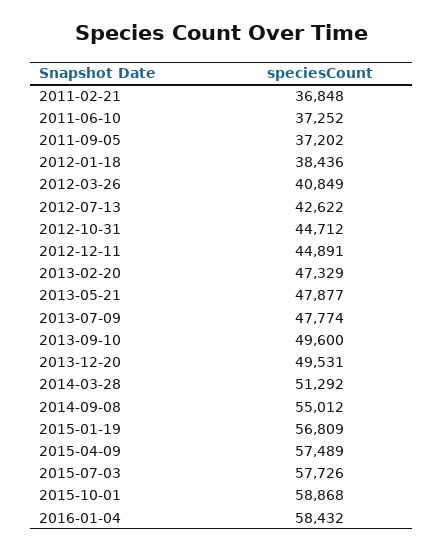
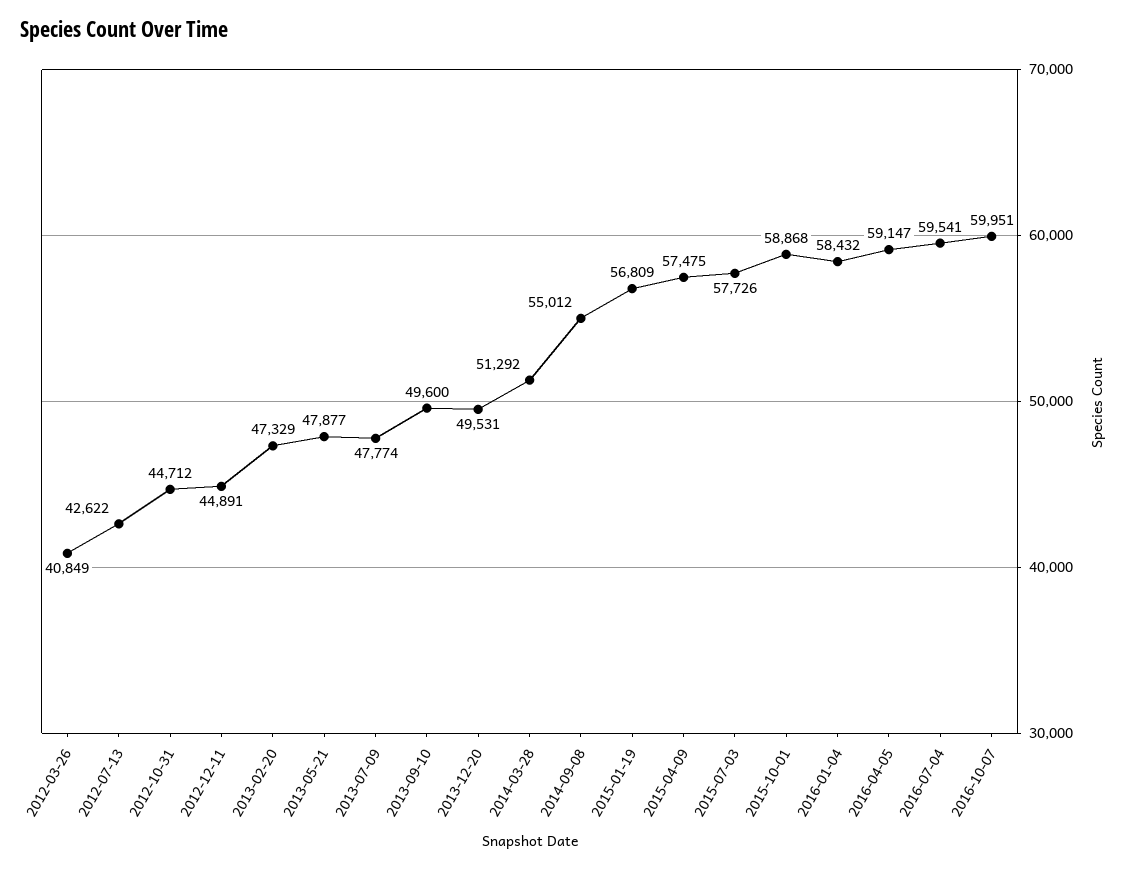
2011-02-21: 36848 -> none
2011-06-10: 37252 -> none
2011-09-05: 37202 -> none
2012-01-18: 38436 -> none
2015-04-09: 57489 -> 57475
2016-04-05: none -> 59147
2016-07-04: none -> 59541
2016-10-07: none -> 59951

